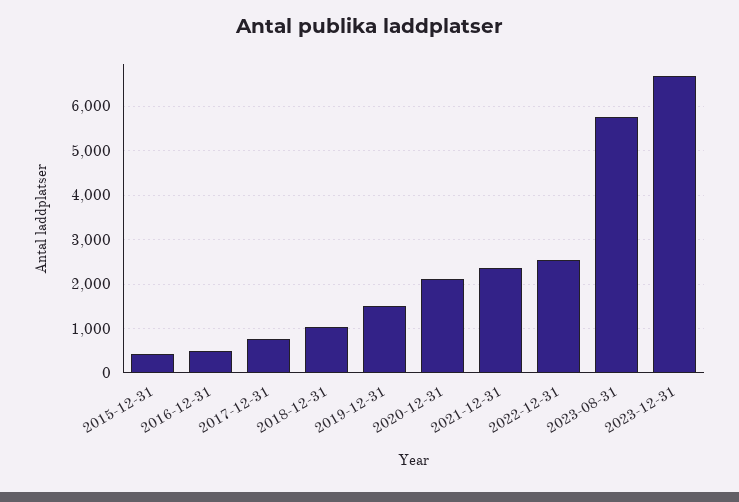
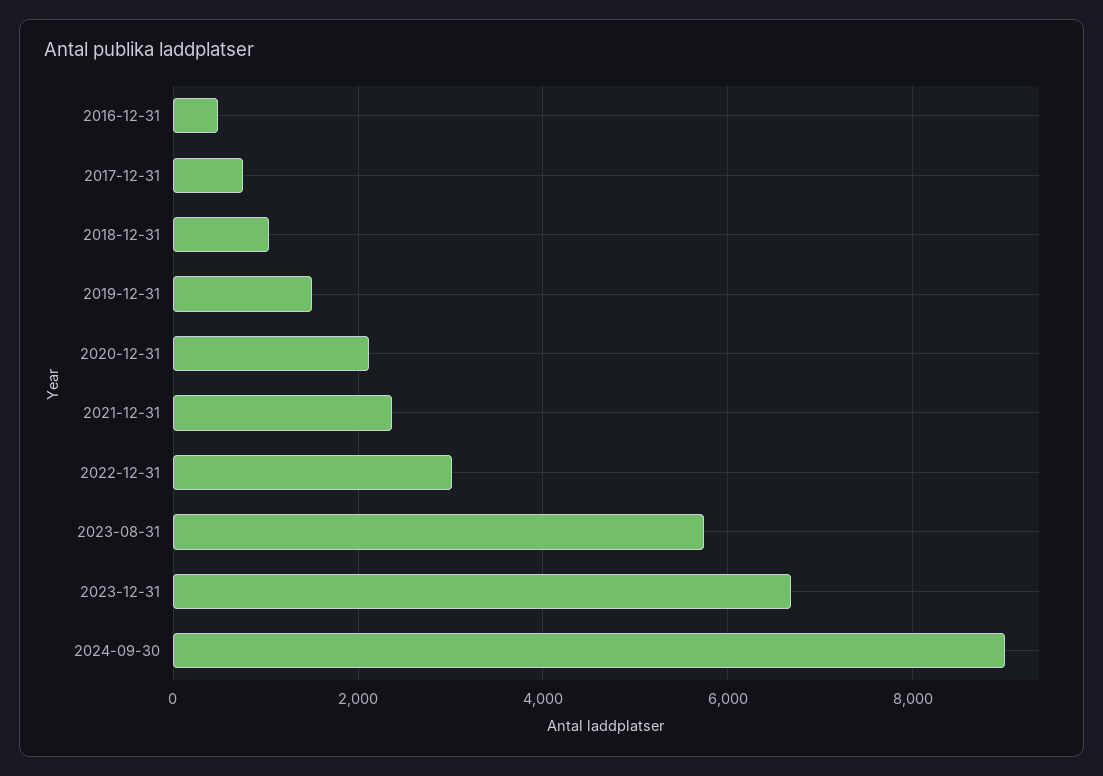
2015-12-31: 400 -> none
2022-12-31: 2600 -> 3000
2024-09-30: none -> 9000

